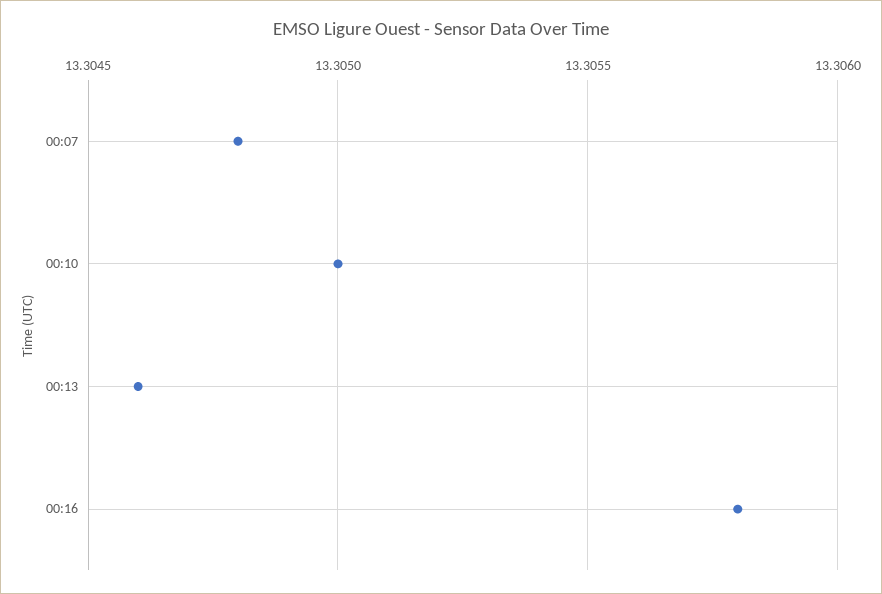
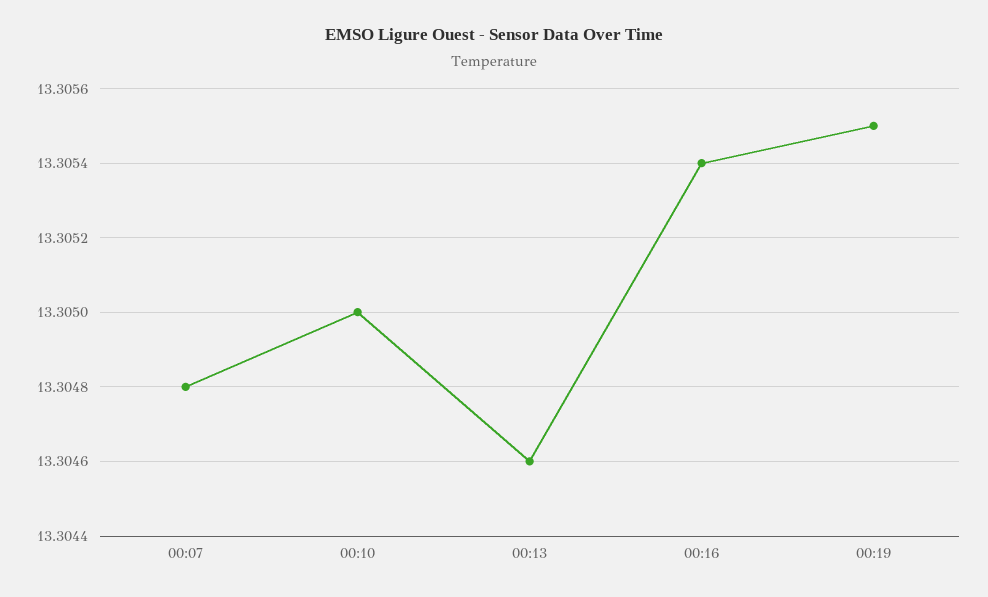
00:16: 13.3058 -> 13.3054
00:19: none -> 13.3055

